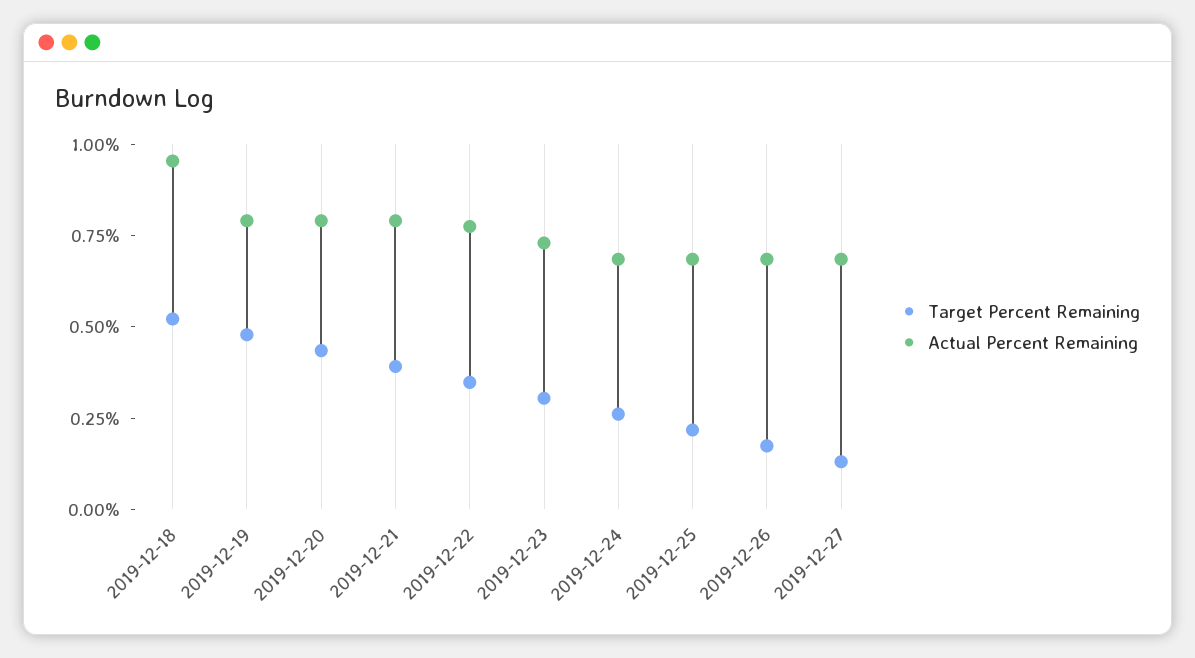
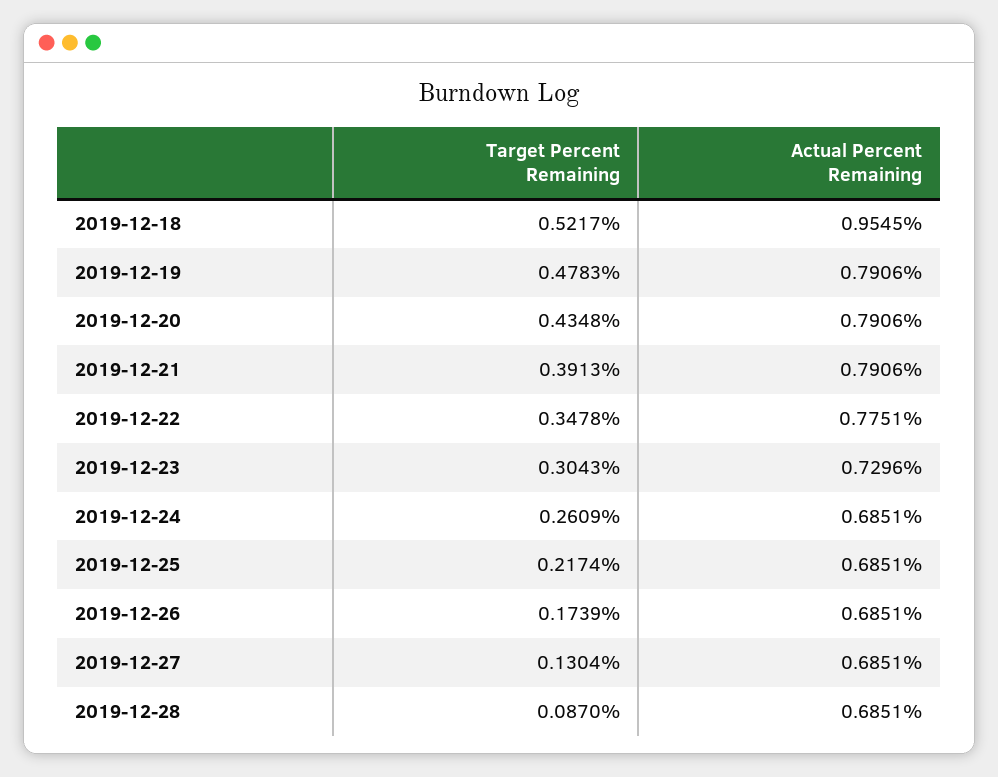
Target Percent Remaining, 2019-12-28: none -> 0.087
Actual Percent Remaining, 2019-12-28: none -> 0.6851

